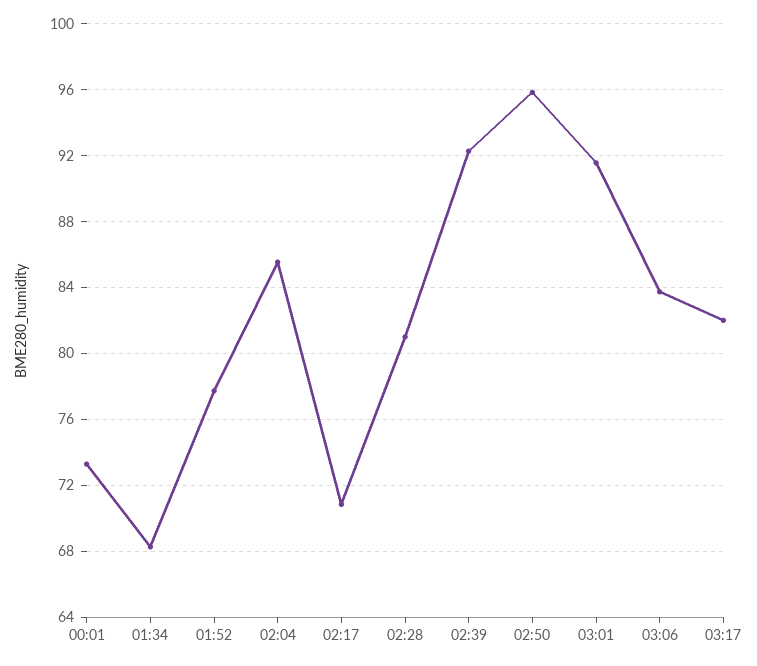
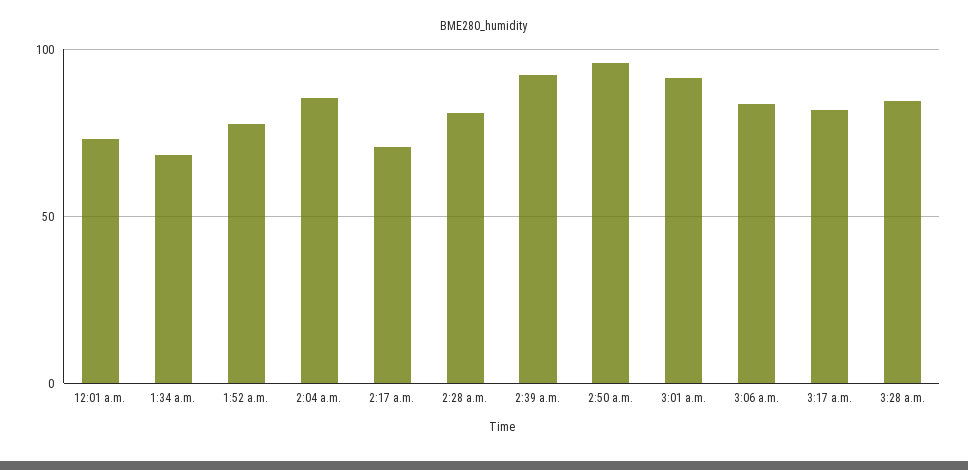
3:28 a.m.: none -> 85

